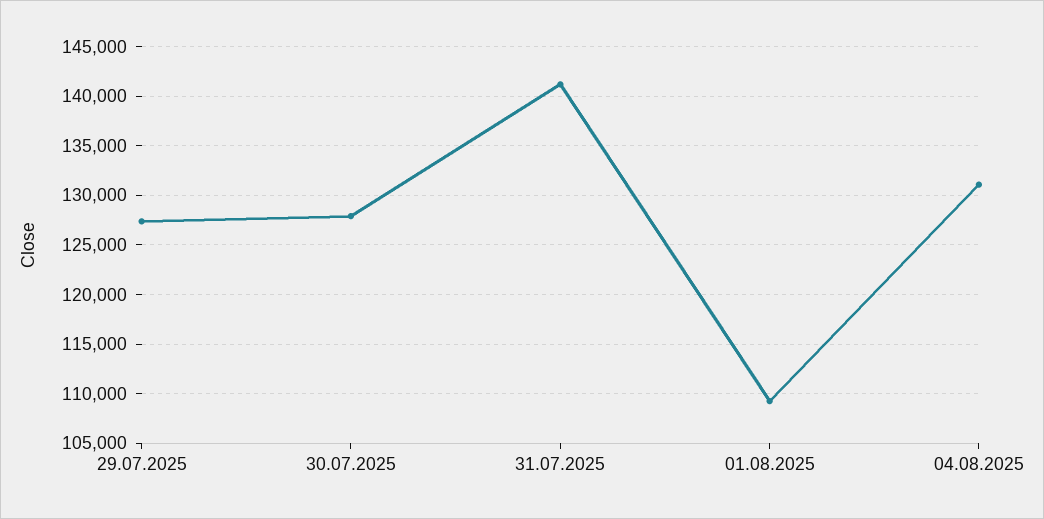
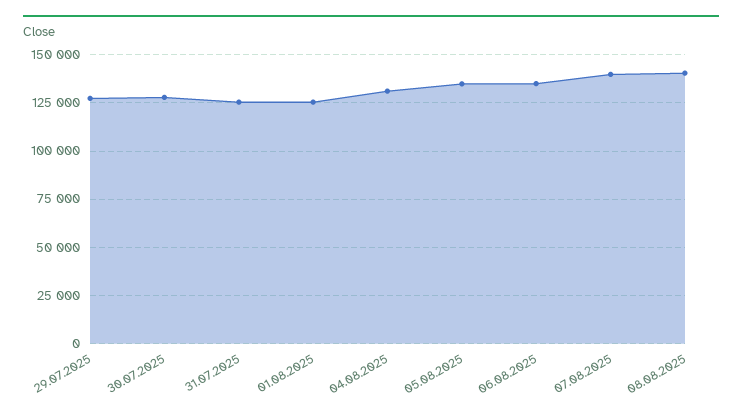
31.07.2025: 141000 -> 125000
01.08.2025: 109000 -> 125000
05.08.2025: none -> 135000
06.08.2025: none -> 135000
07.08.2025: none -> 140000
08.08.2025: none -> 140000

